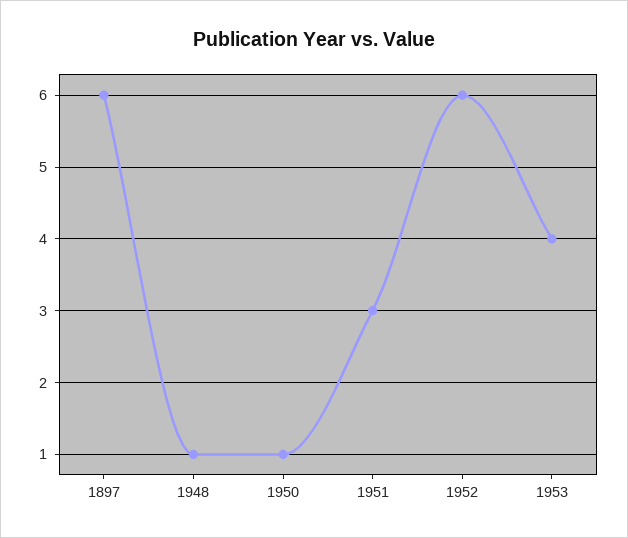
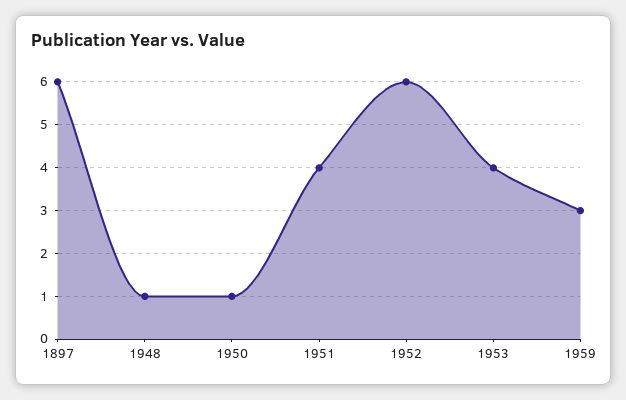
1951: 3 -> 4
1959: none -> 3

